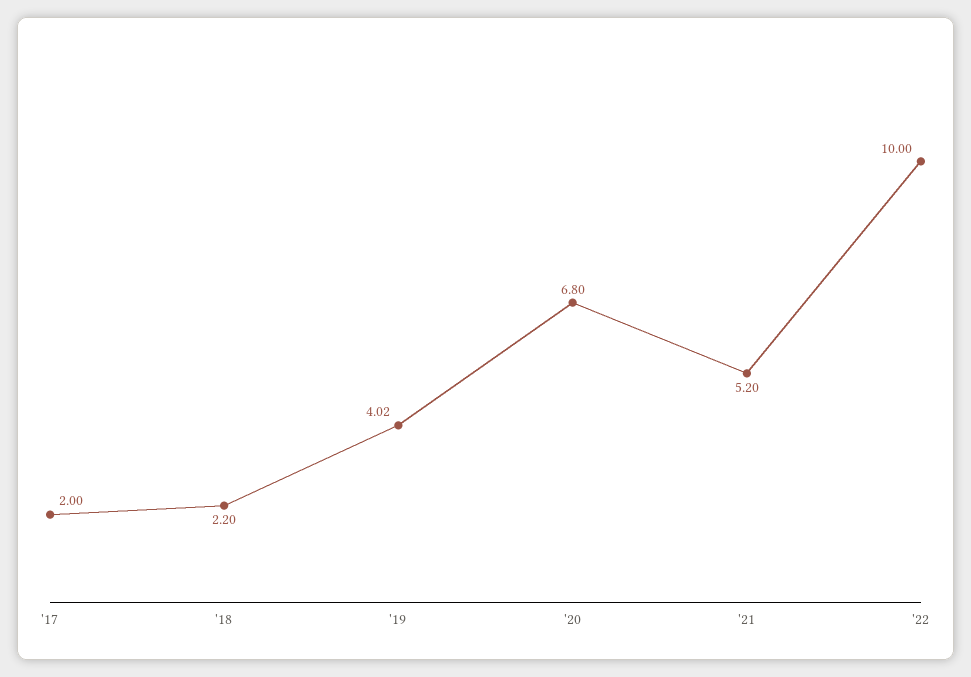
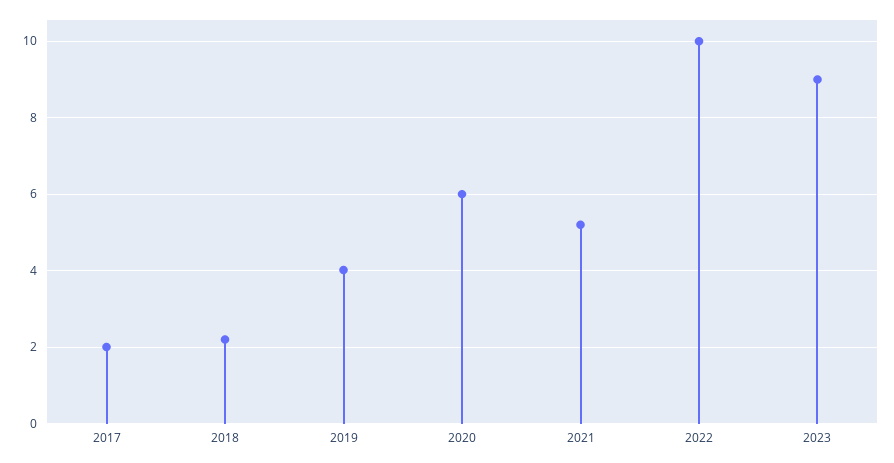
'20: 6.8 -> 6
2023: none -> 9

